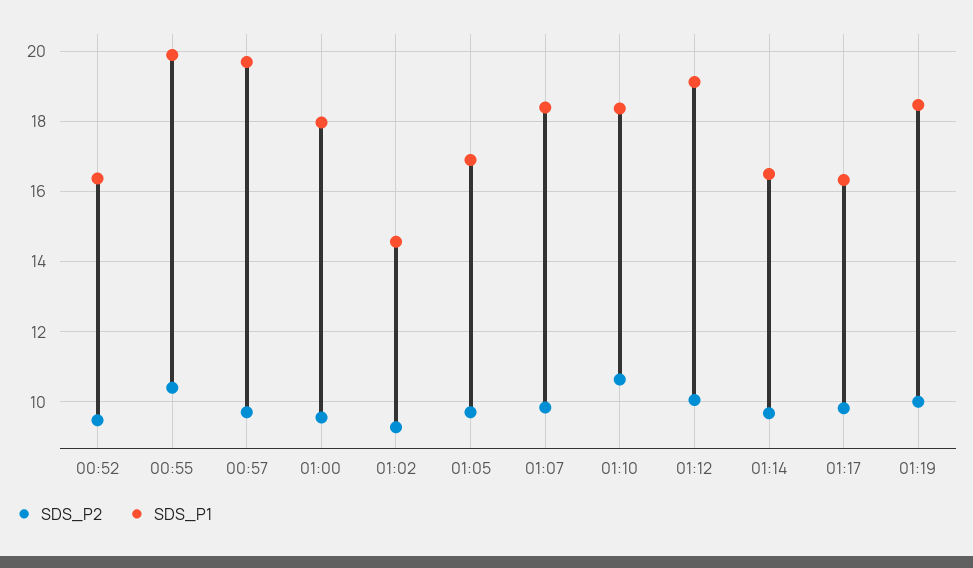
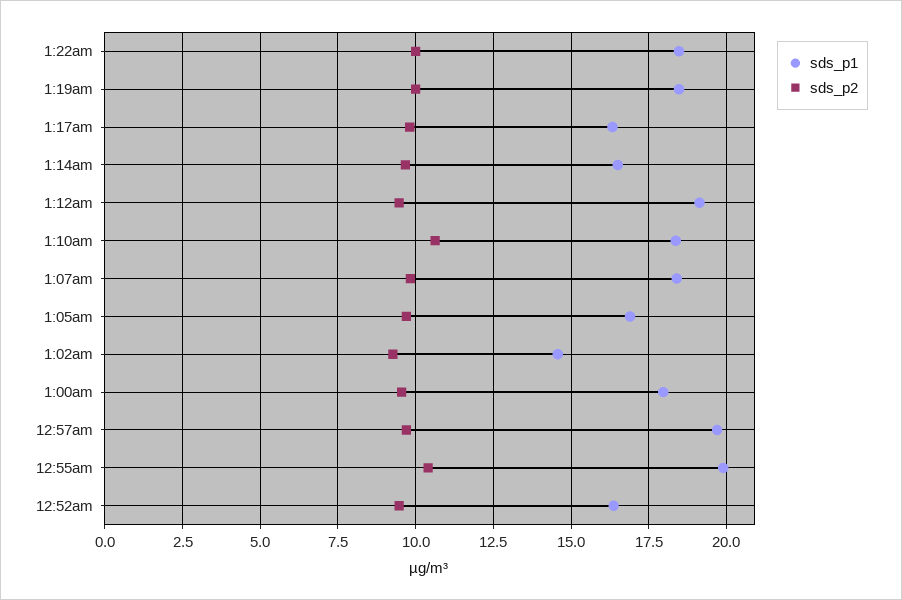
SDS_P2, 01:12: 10 -> 9.5
SDS_P1, 1:22am: none -> 18.5
SDS_P2, 1:22am: none -> 10

